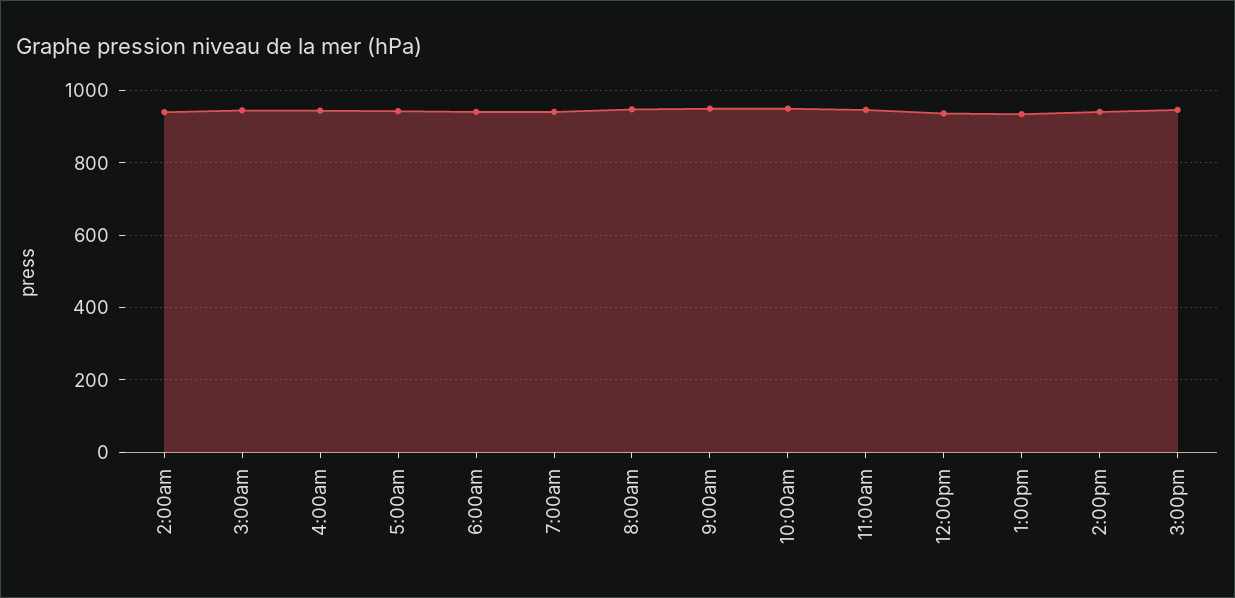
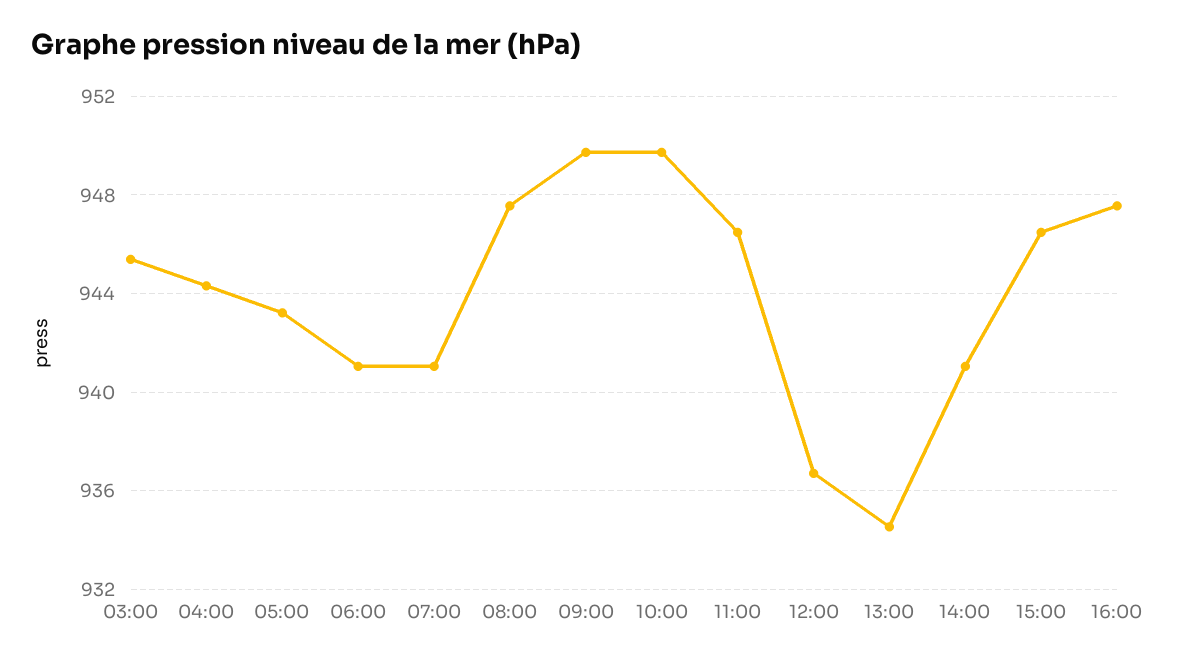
2:00am: 940 -> none
16:00: none -> 947.5

